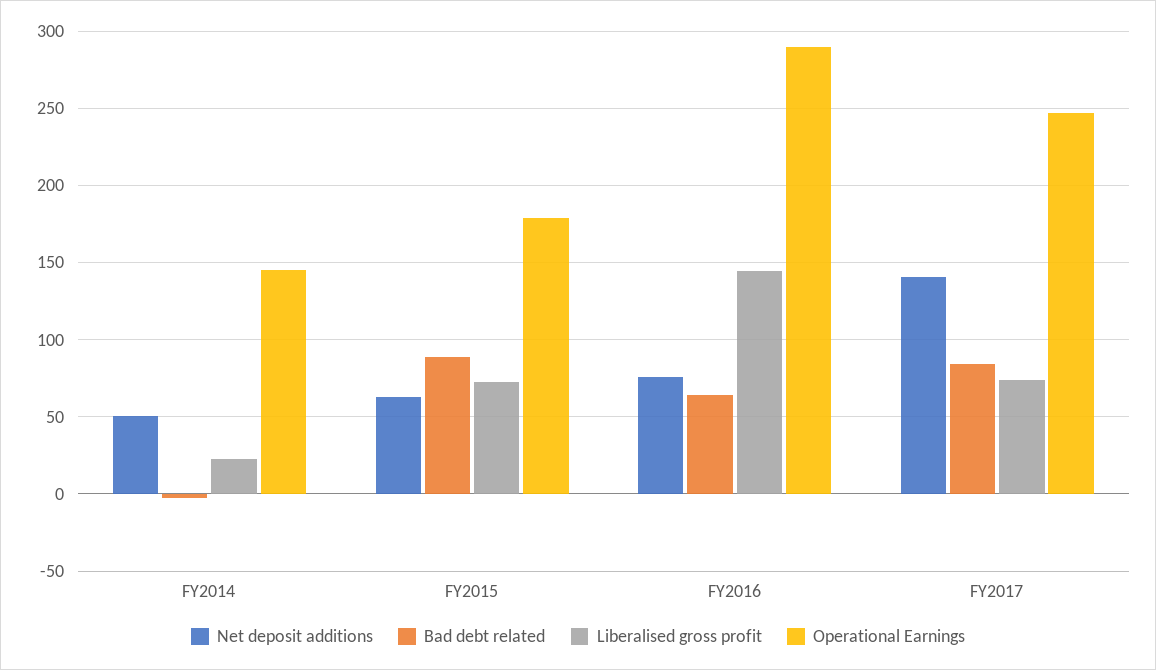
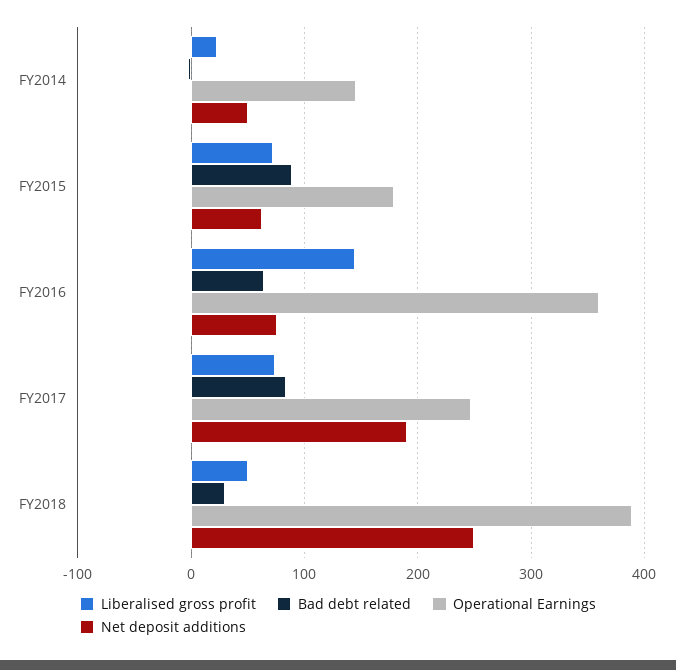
Operational Earnings, FY2016: 290 -> 360
Net deposit additions, FY2017: 140 -> 190
Liberalised gross profit, FY2018: none -> 50
Bad debt related, FY2018: none -> 30
Operational Earnings, FY2018: none -> 390
Net deposit additions, FY2018: none -> 250

